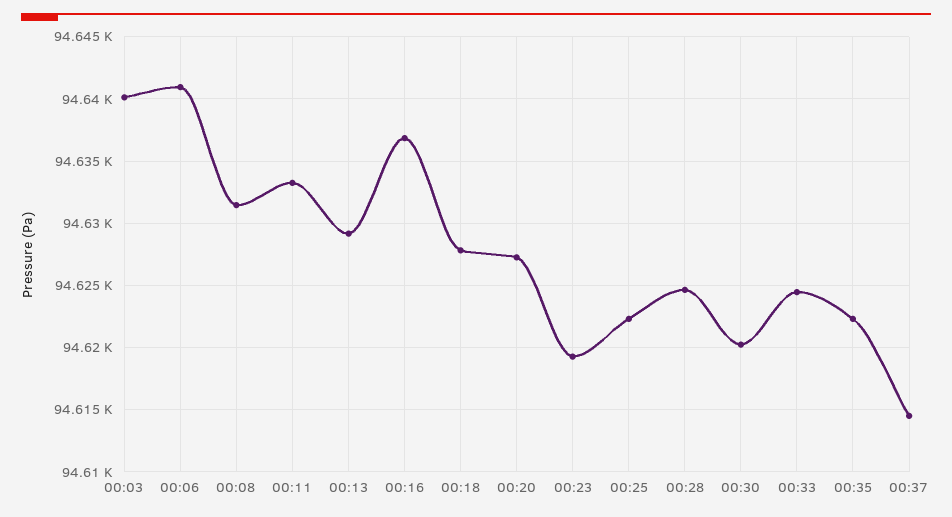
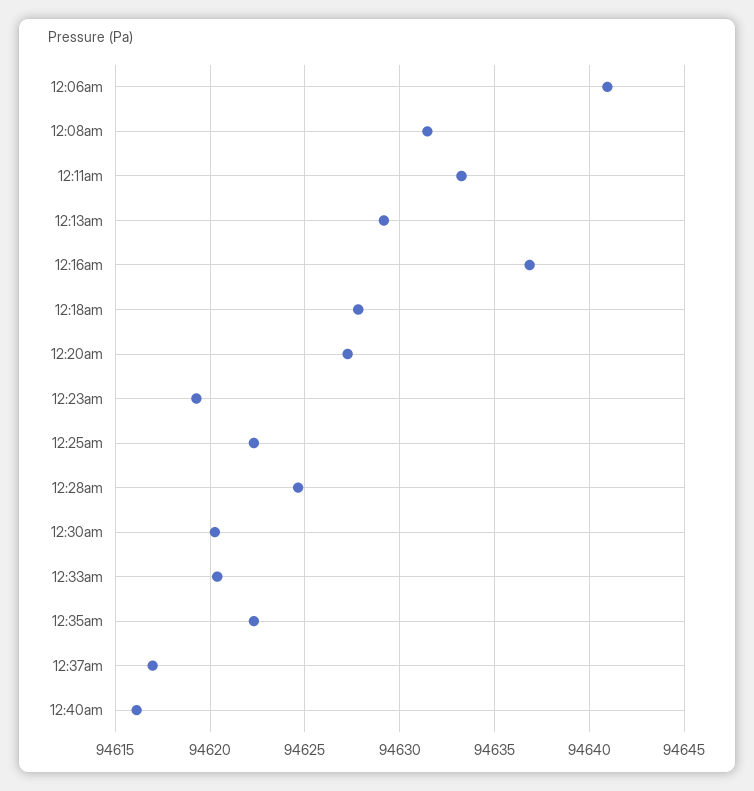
00:03: 94640 -> none
00:33: 94624.5 -> 94620.5
00:37: 94614.5 -> 94617
12:40am: none -> 94616

